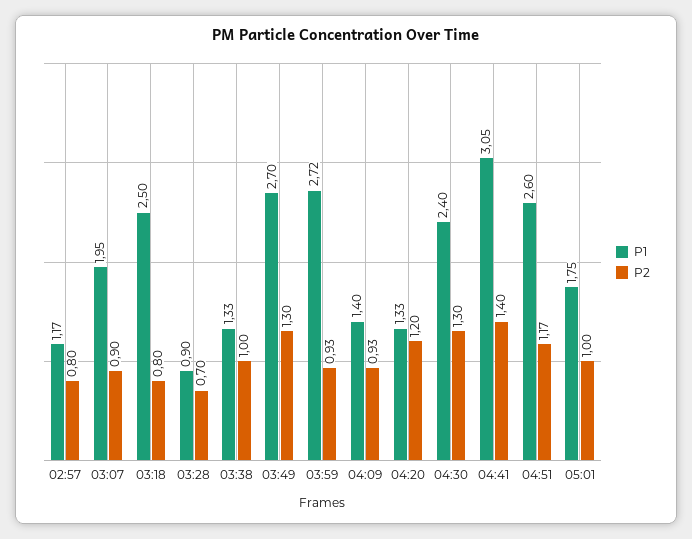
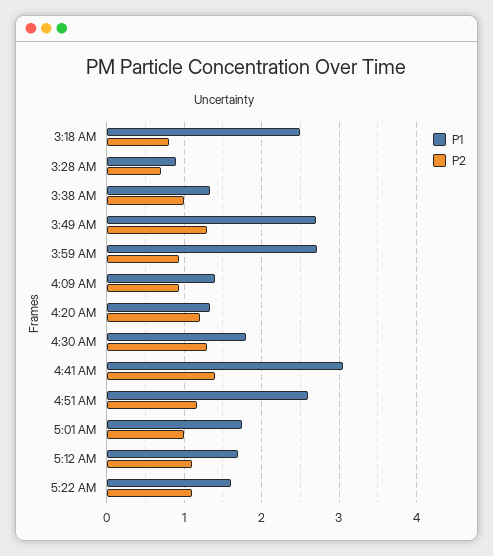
P1, 02:57: 1.17 -> none
P2, 02:57: 0.8 -> none
P1, 03:07: 1.95 -> none
P2, 03:07: 0.9 -> none
P1, 04:30: 2.4 -> 1.8
P1, 5:12 AM: none -> 1.7
P2, 5:12 AM: none -> 1.1
P1, 5:22 AM: none -> 1.6
P2, 5:22 AM: none -> 1.1

